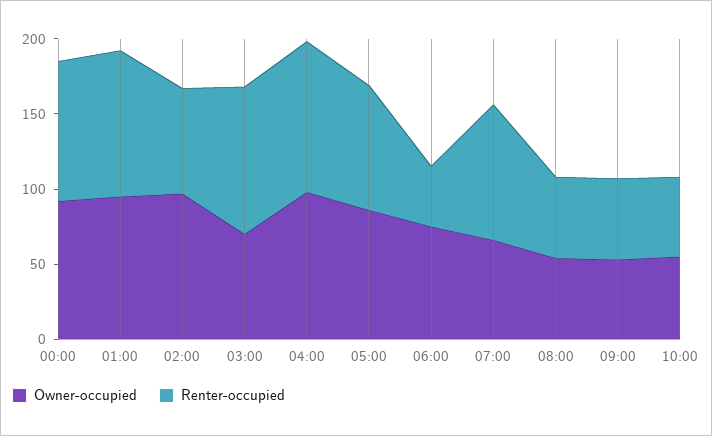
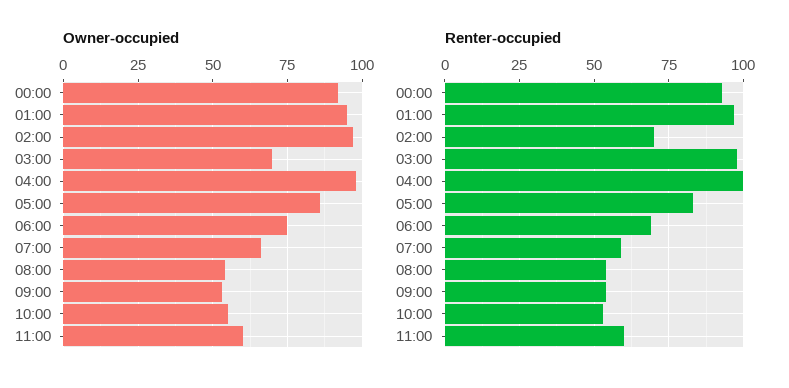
Renter-occupied, 06:00: 40 -> 70
Renter-occupied, 07:00: 90 -> 60
Owner-occupied, 11:00: none -> 60
Renter-occupied, 11:00: none -> 60

